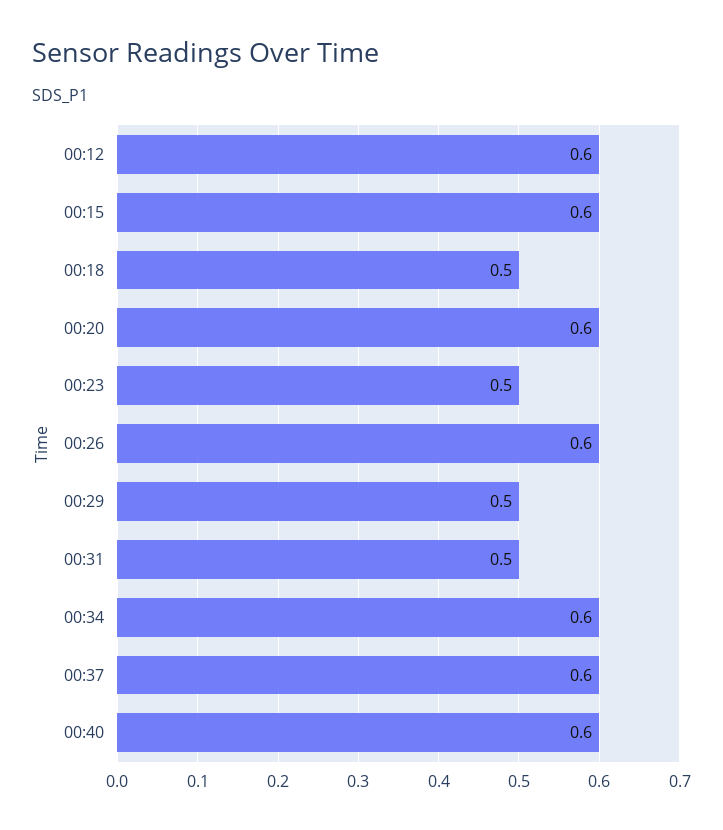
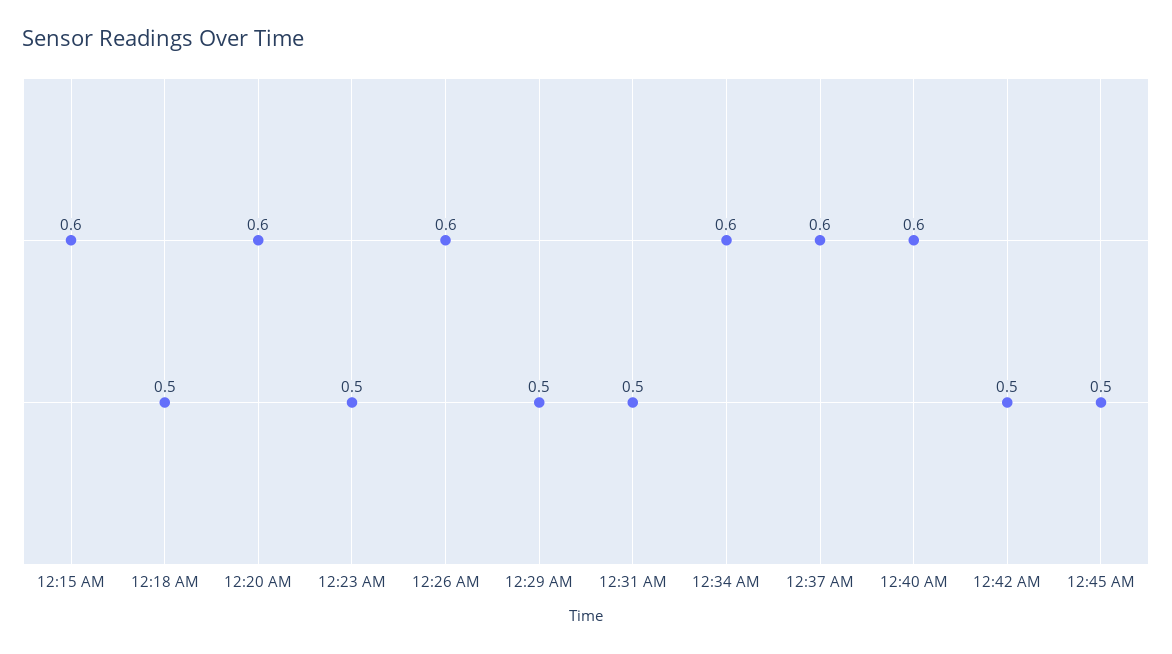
00:12: 0.6 -> none
12:42 AM: none -> 0.5
12:45 AM: none -> 0.5

